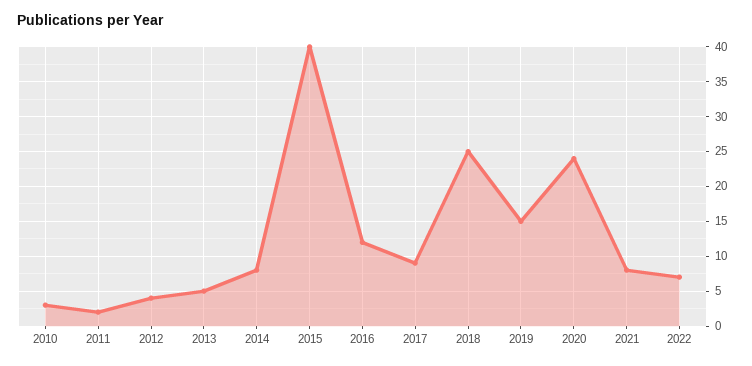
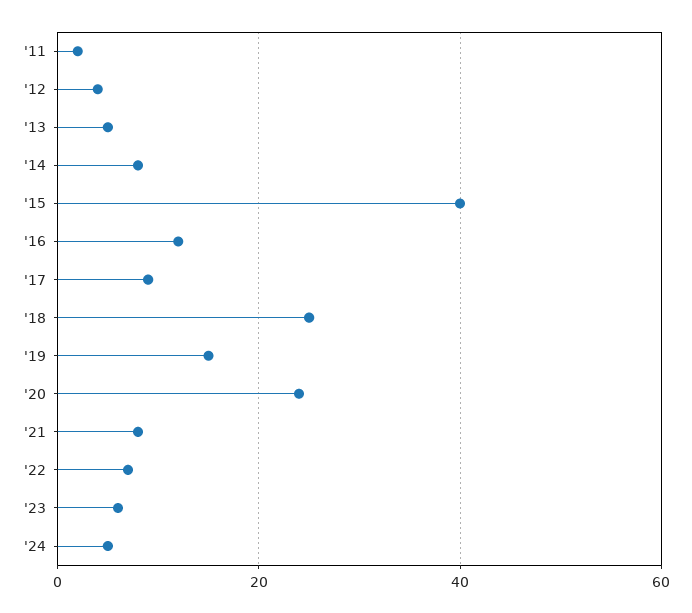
2010: 3 -> none
'23: none -> 5
'24: none -> 5

